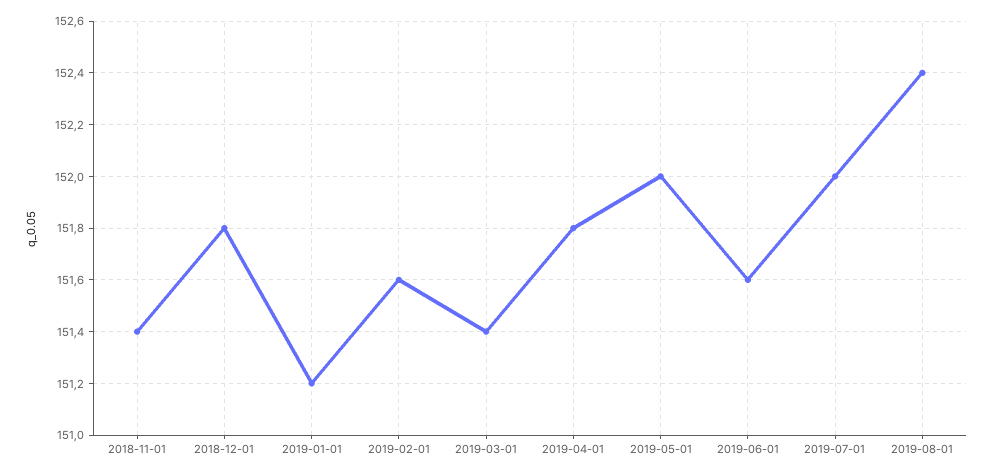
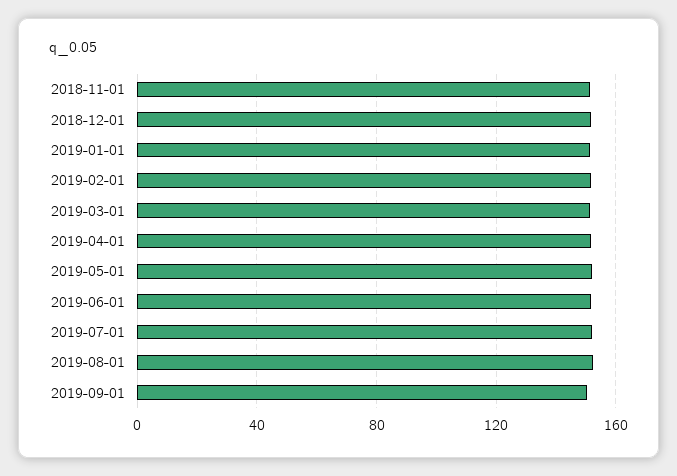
2019-09-01: none -> 150

